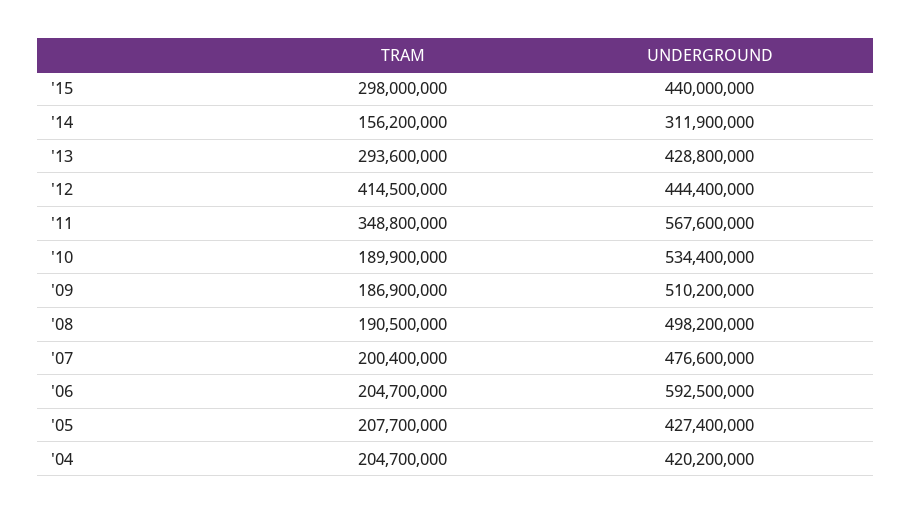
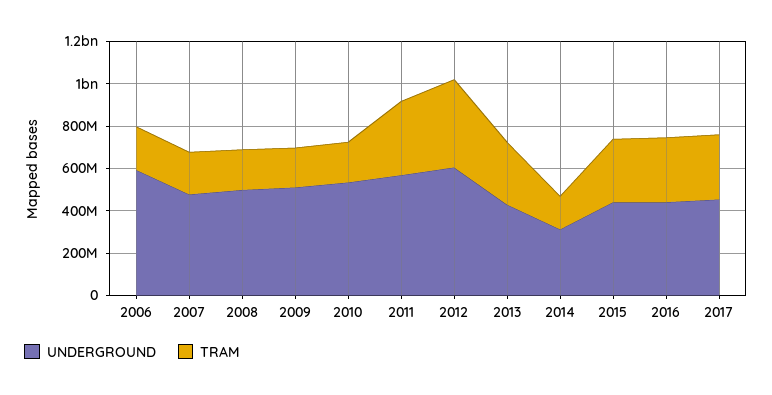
UNDERGROUND, '12: 444400000 -> 600000000
TRAM, '05: 207700000 -> none
UNDERGROUND, '05: 427400000 -> none
TRAM, '04: 204700000 -> none
UNDERGROUND, '04: 420200000 -> none
UNDERGROUND, 2016: none -> 450000000
TRAM, 2016: none -> 300000000
UNDERGROUND, 2017: none -> 450000000
TRAM, 2017: none -> 300000000

